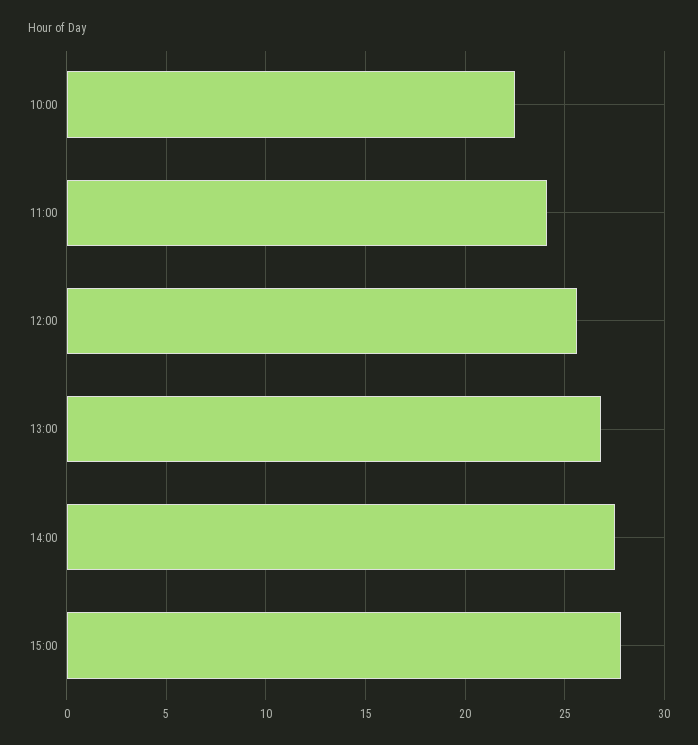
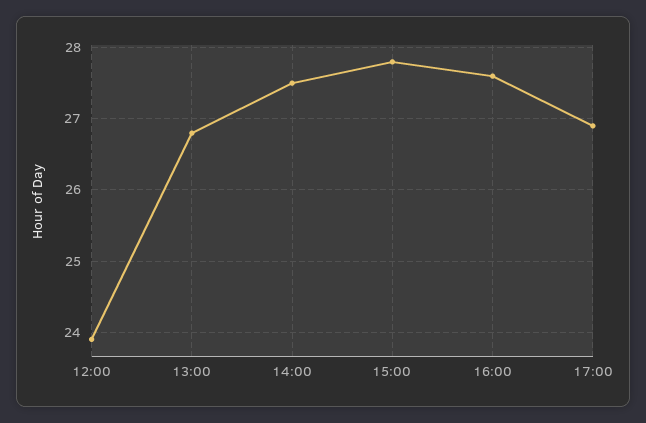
10:00: 22.5 -> none
11:00: 24 -> none
12:00: 25.5 -> 23.9
16:00: none -> 27.6
17:00: none -> 26.9

